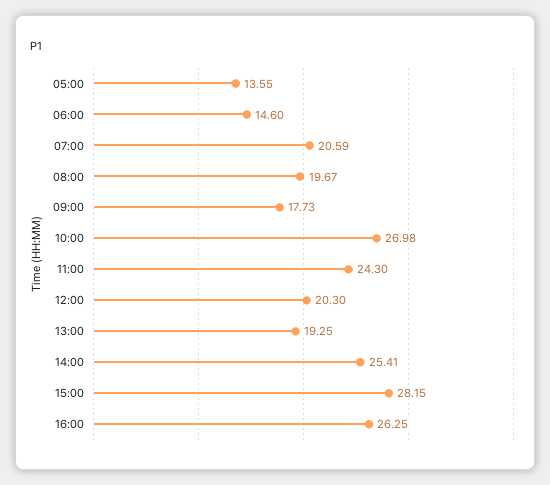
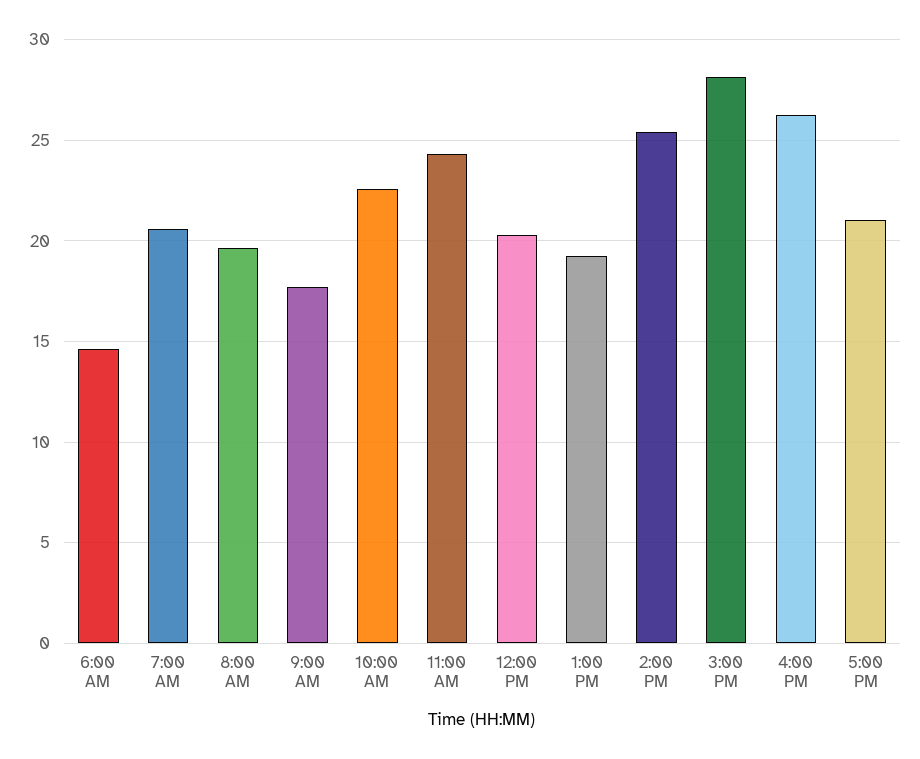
05:00: 13.55 -> none
10:00: 26.98 -> 22.5
5:00 PM: none -> 21

